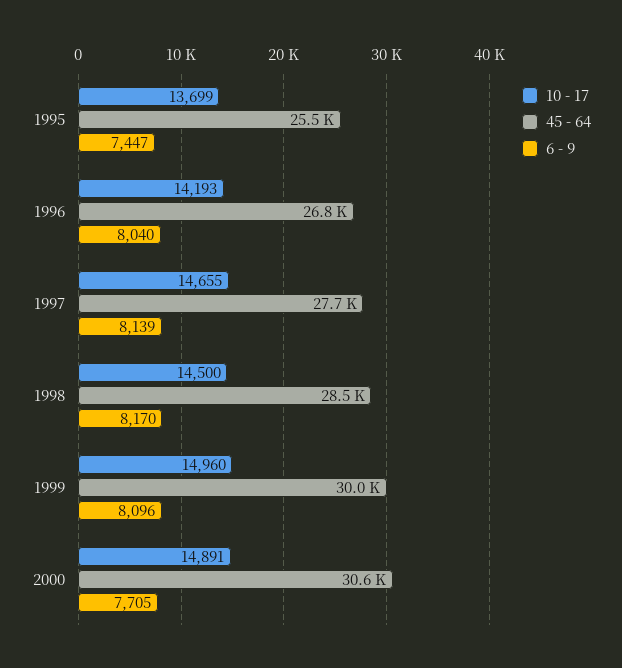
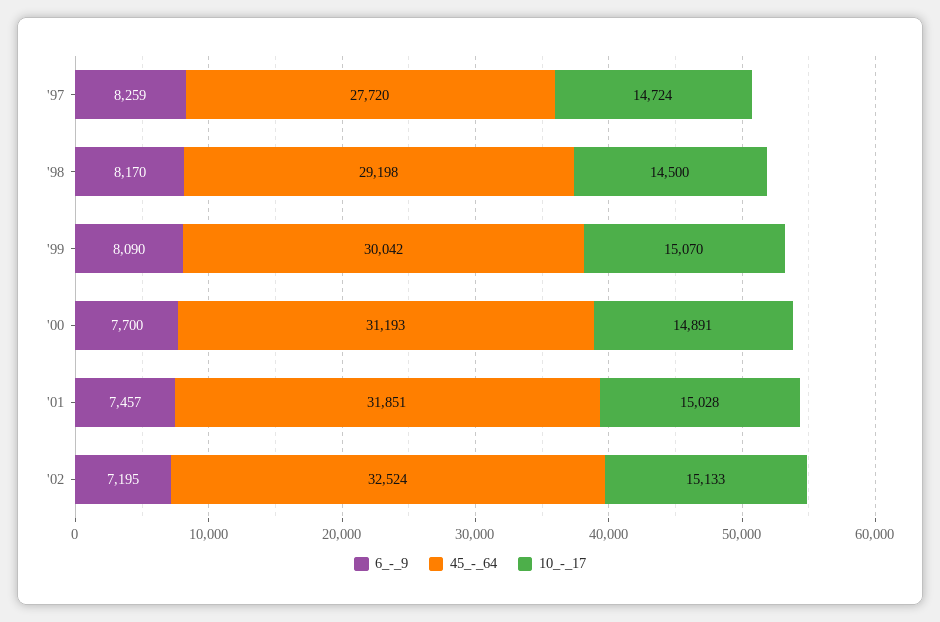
10 - 17, 1995: 13699 -> none
45 - 64, 1995: 25500 -> none
6 - 9, 1995: 7447 -> none
10 - 17, 1996: 14193 -> none
45 - 64, 1996: 26800 -> none
6 - 9, 1996: 8040 -> none
10 - 17, 1997: 14655 -> 14724
6 - 9, 1997: 8139 -> 8259
45 - 64, 1998: 28500 -> 29198
10 - 17, 1999: 14960 -> 15070
6 - 9, 1999: 8096 -> 8090
45 - 64, 2000: 30600 -> 31193
6 - 9, 2000: 7705 -> 7700
6 - 9, '01: none -> 7457
45 - 64, '01: none -> 31851
10 - 17, '01: none -> 15028
6 - 9, '02: none -> 7195
45 - 64, '02: none -> 32524
10 - 17, '02: none -> 15133

